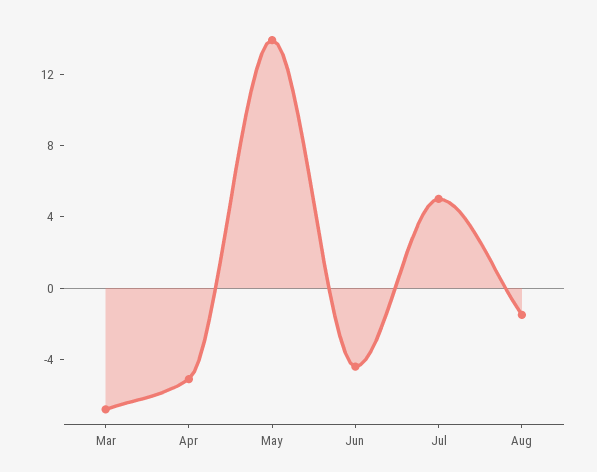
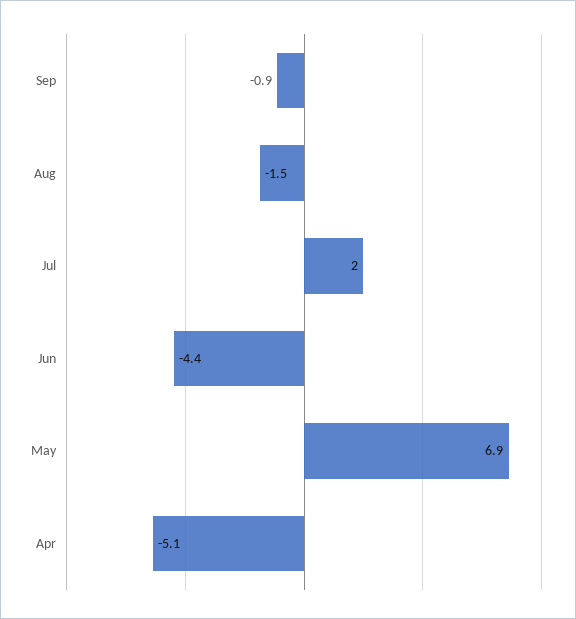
Mar: -7 -> none
May: 14 -> 6.9
Jul: 5 -> 2
Sep: none -> -0.9

